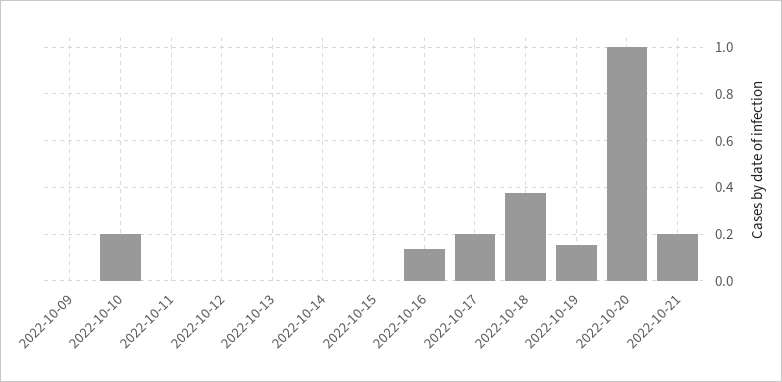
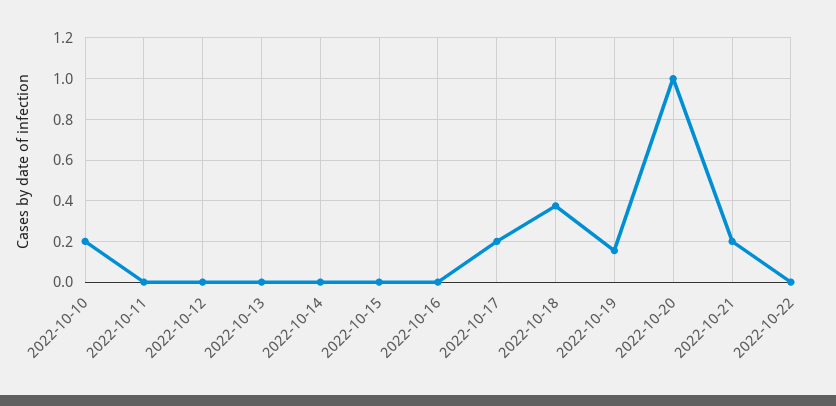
2022-10-09: 0 -> none
2022-10-16: 0.15 -> 0
2022-10-22: none -> 0

